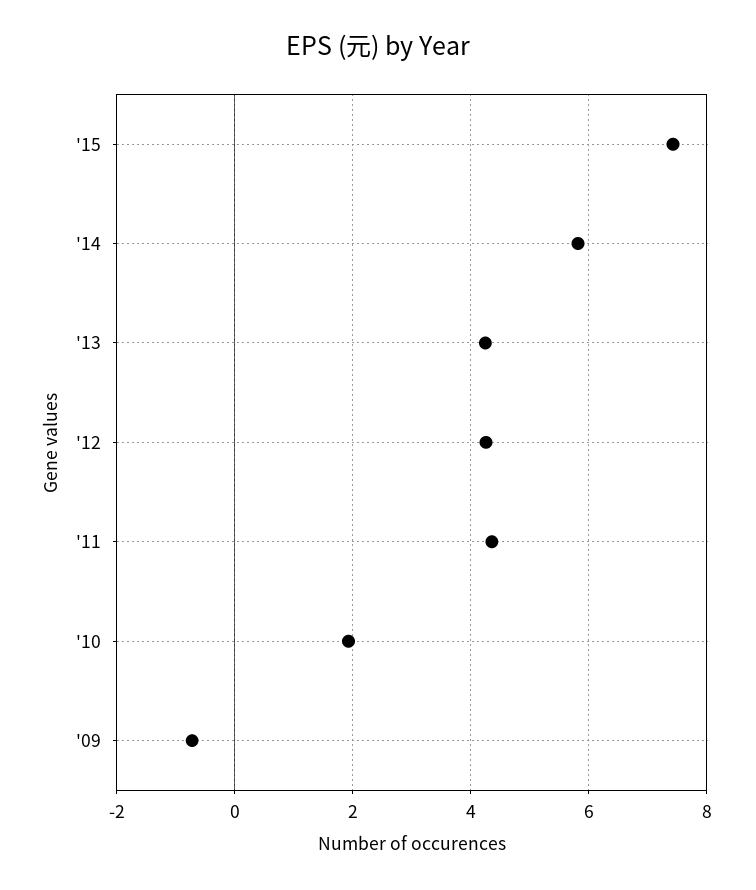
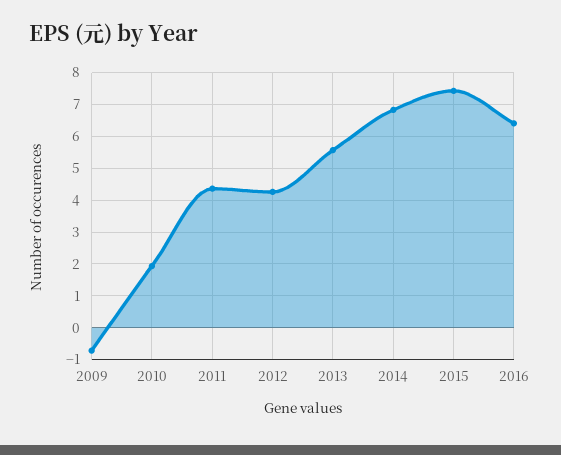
'14: 5.8 -> 6.8
'13: 4.2 -> 5.6
2016: none -> 6.4

